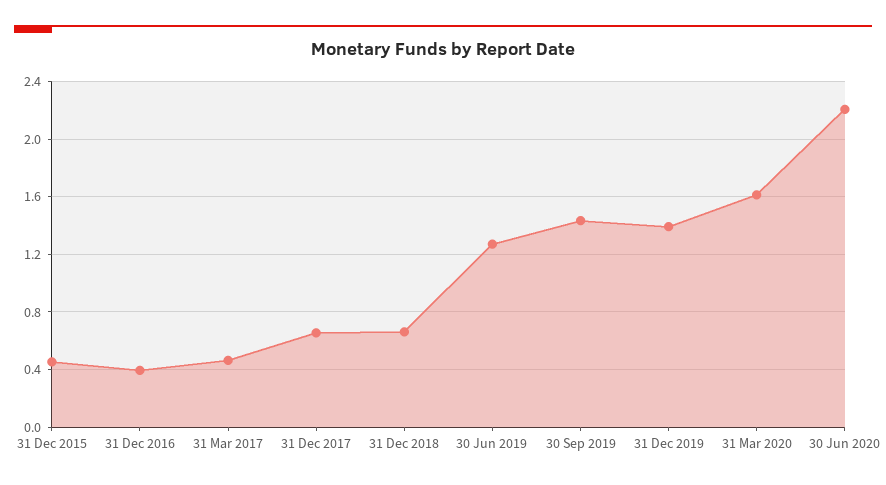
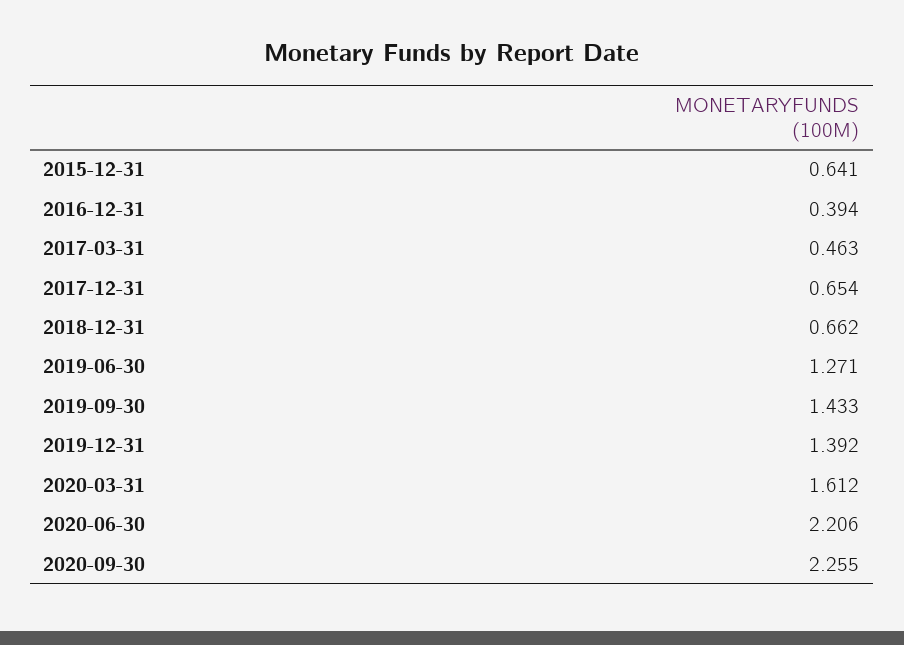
31 Dec 2015: 0.45 -> 0.641
2020-09-30: none -> 2.255

